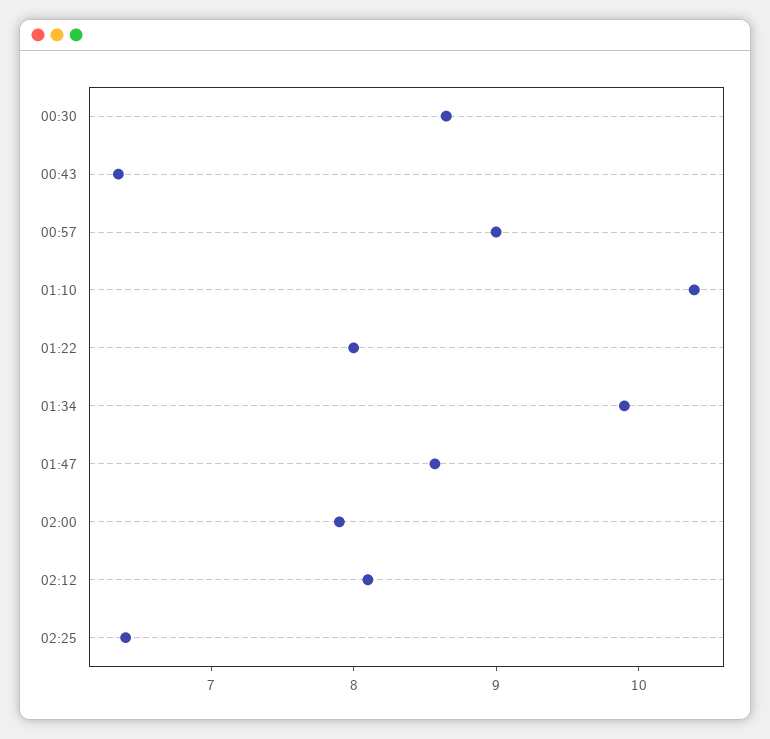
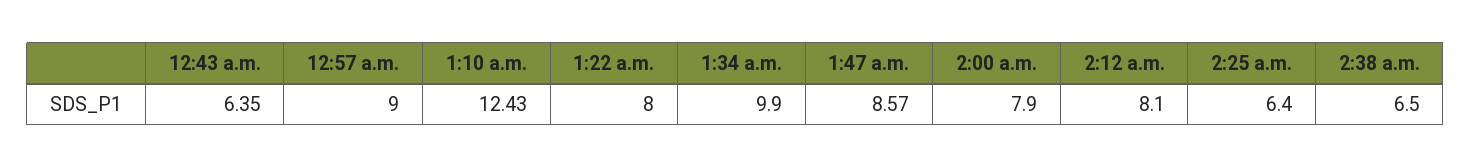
00:30: 8.6 -> none
01:10: 10.4 -> 12.43
2:38 a.m.: none -> 6.5

